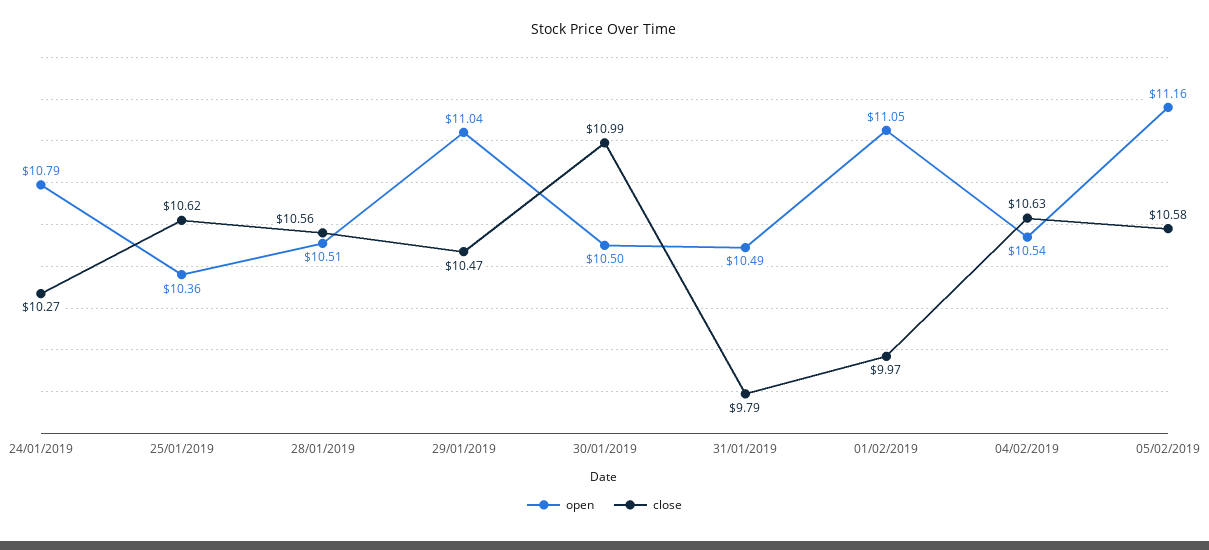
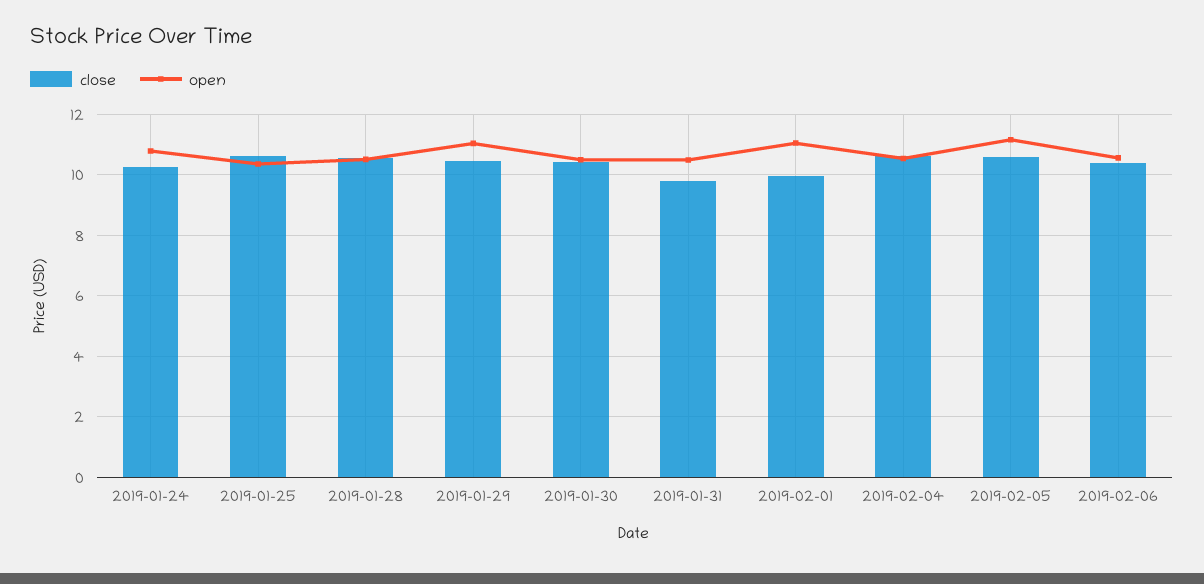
close, 30/01/2019: 10.99 -> 10.4
close, 2019-02-06: none -> 10.4
open, 2019-02-06: none -> 10.6

